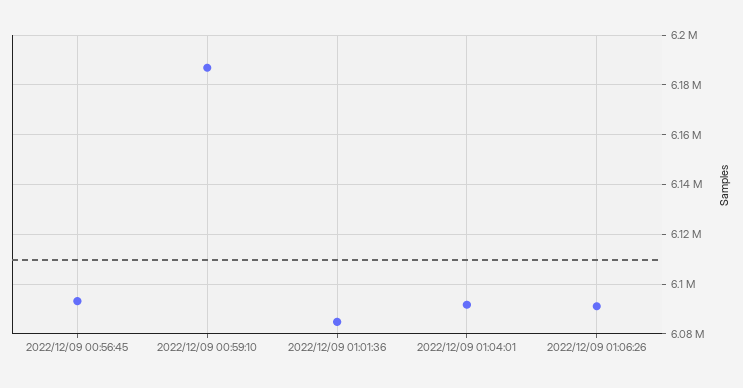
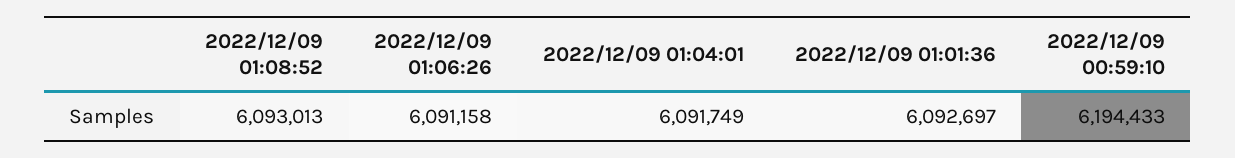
2022/12/09 00:56:45: 6092500 -> none
2022/12/09 00:59:10: 6187500 -> 6194433
2022/12/09 01:01:36: 6085000 -> 6092697
2022/12/09 01:08:52: none -> 6093013

